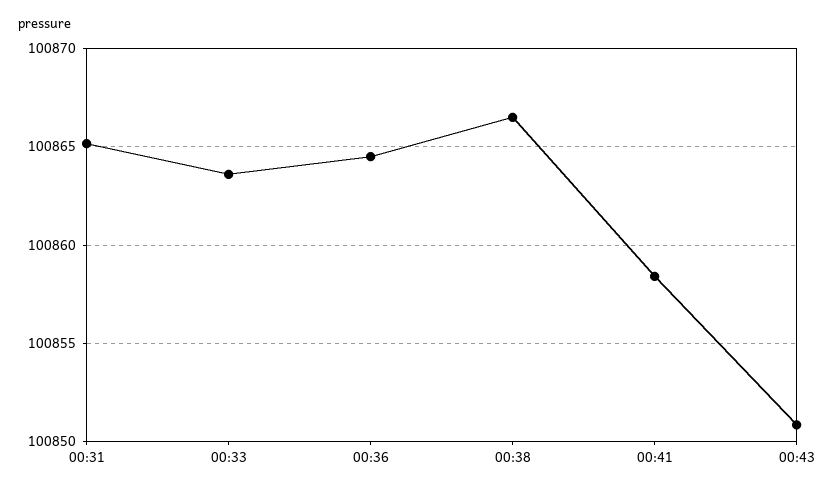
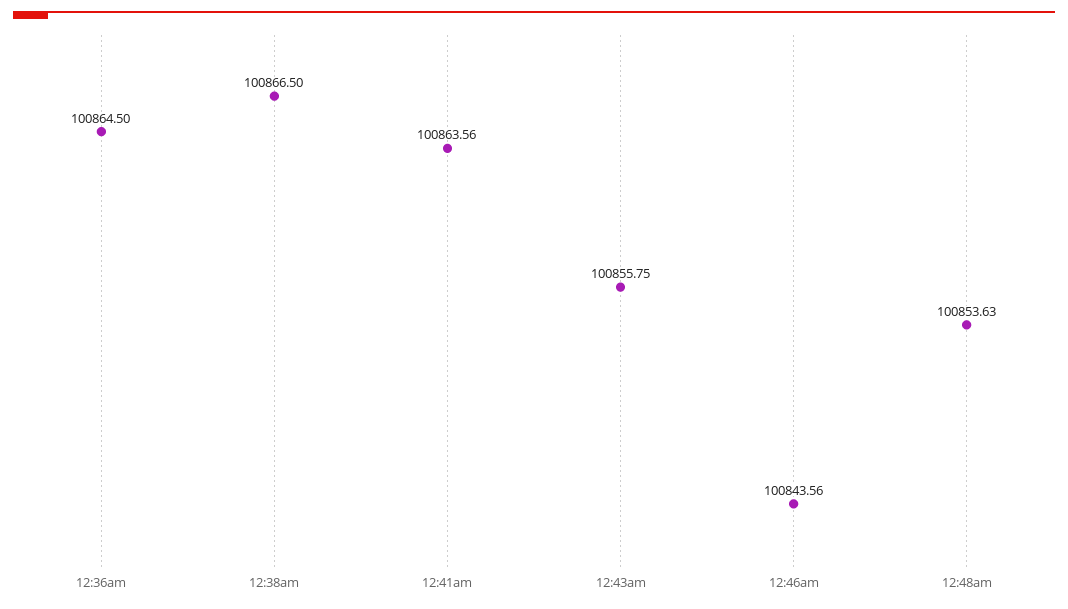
00:31: 100865 -> none
00:33: 100863.5 -> none
00:41: 100858.5 -> 100863.56
00:43: 100851 -> 100855.75
12:46am: none -> 100843.56
12:48am: none -> 100853.63

